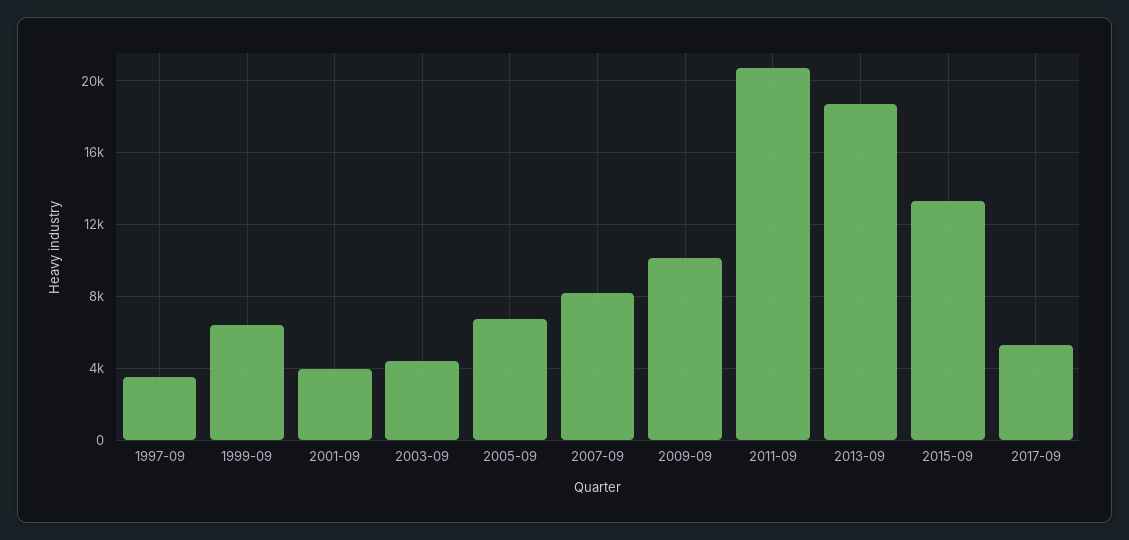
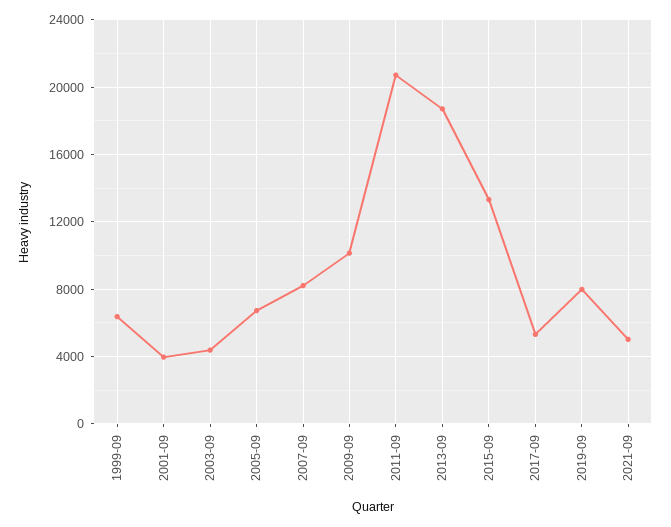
1997-09: 3500 -> none
2019-09: none -> 8000
2021-09: none -> 5000

